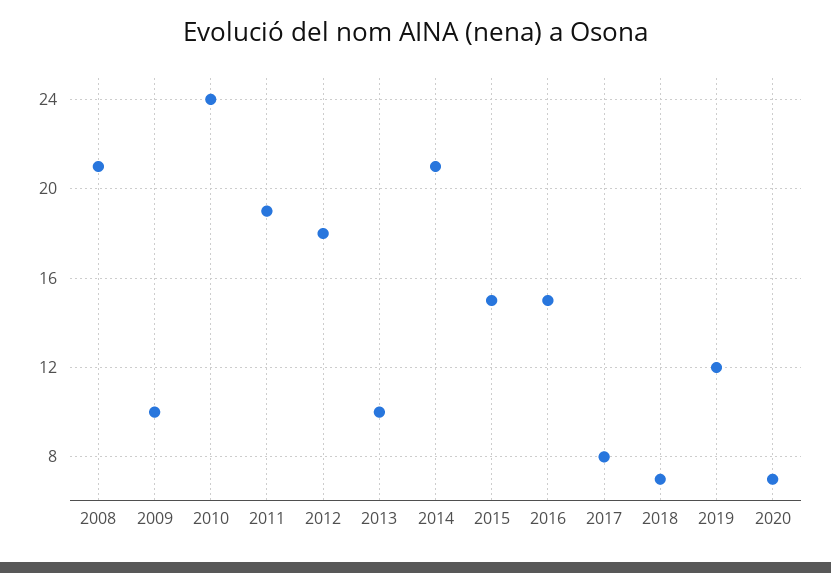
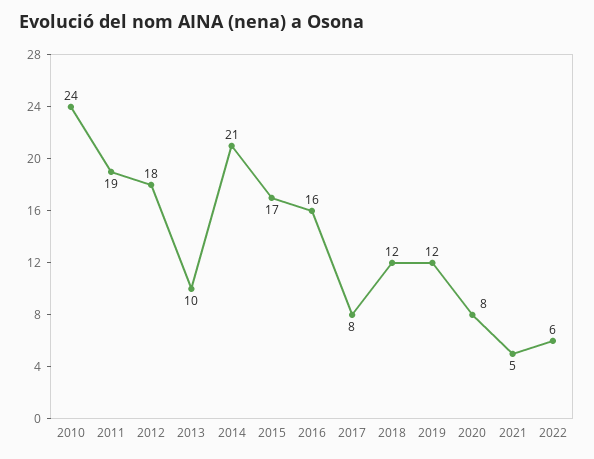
2008: 21 -> none
2009: 10 -> none
2015: 15 -> 17
2016: 15 -> 16
2018: 7 -> 12
2020: 7 -> 8
2021: none -> 5
2022: none -> 6

